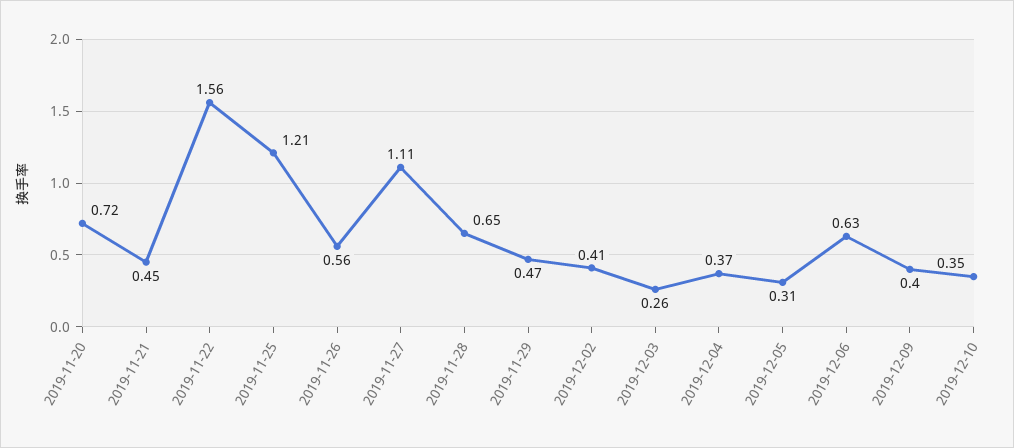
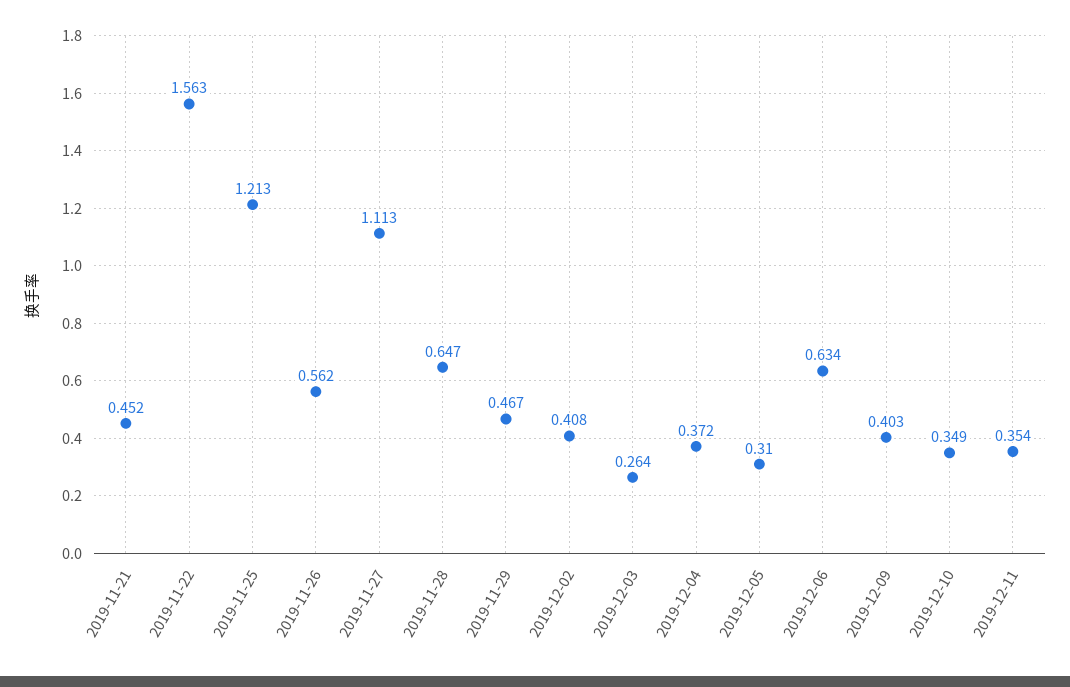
2019-11-20: 0.72 -> none
2019-12-11: none -> 0.354

